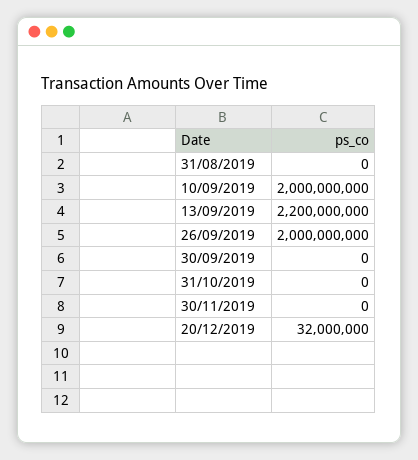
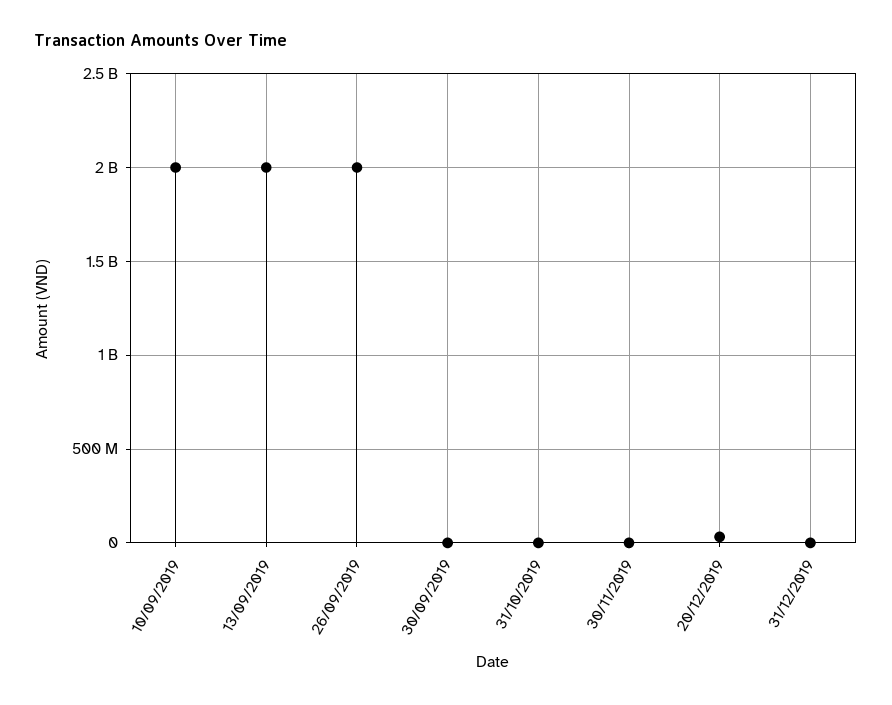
31/08/2019: 0 -> none
13/09/2019: 2200000000 -> 2000000000
31/12/2019: none -> 0

